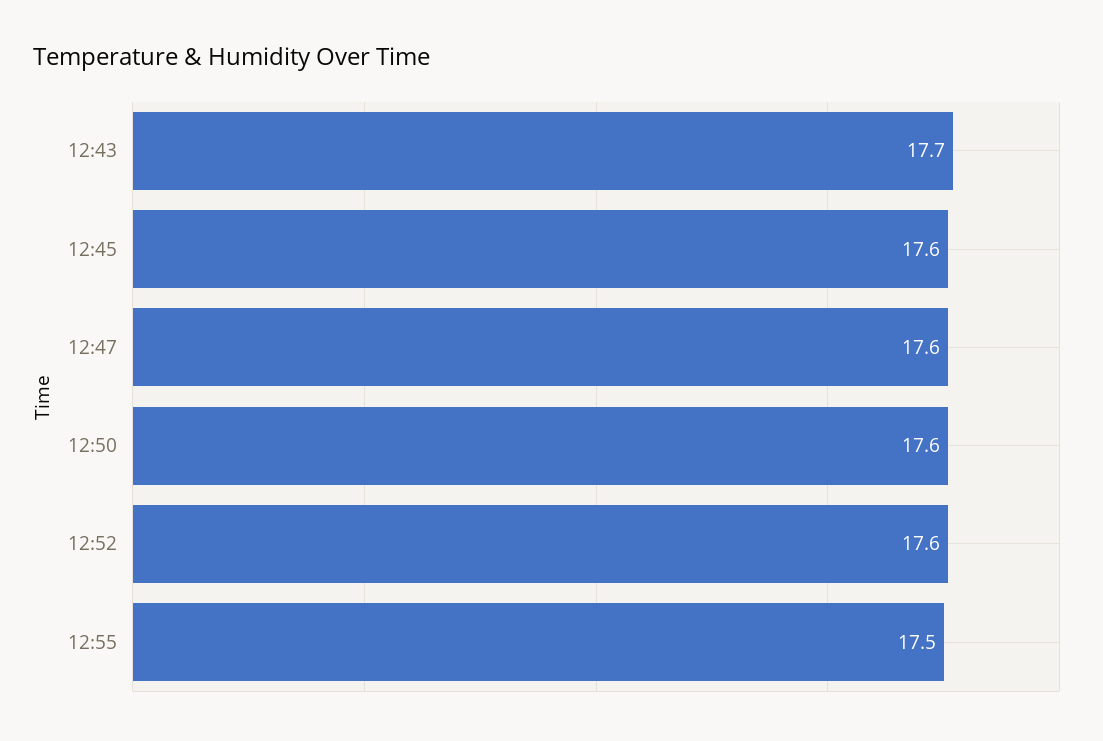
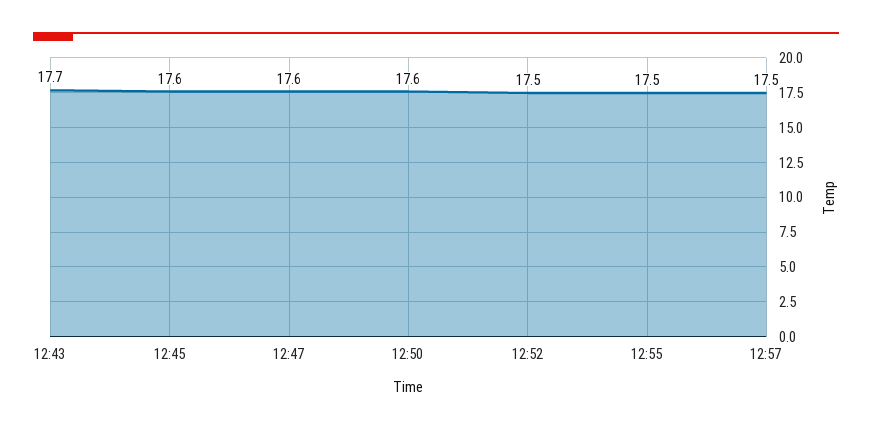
12:52: 17.6 -> 17.5
12:57: none -> 17.5

